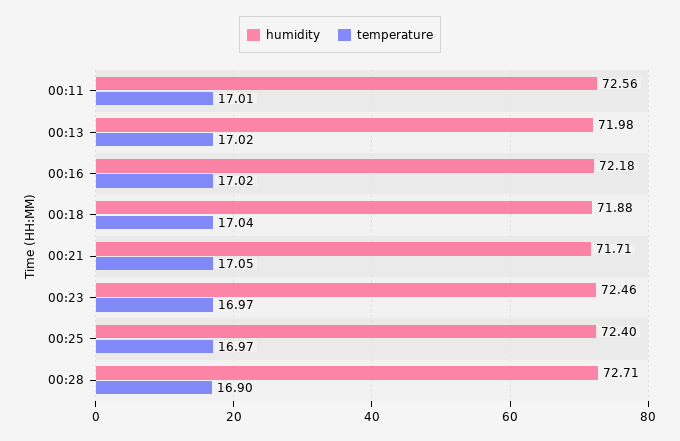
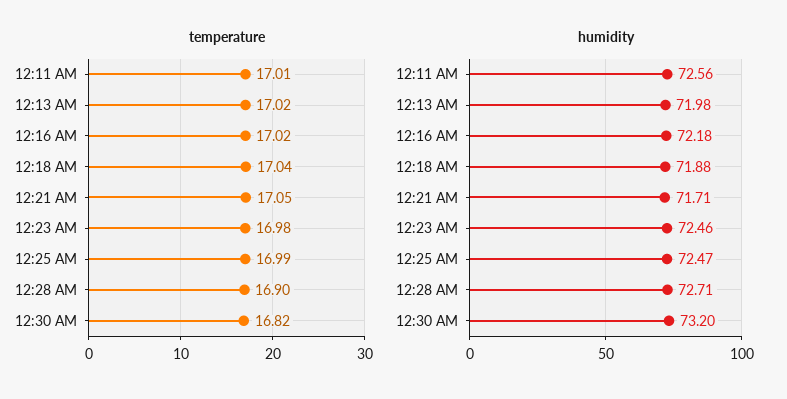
temperature, 00:23: 16.97 -> 16.98
humidity, 00:25: 72.4 -> 72.47
temperature, 00:25: 16.97 -> 16.99
temperature, 12:30 AM: none -> 16.82
humidity, 12:30 AM: none -> 73.2

